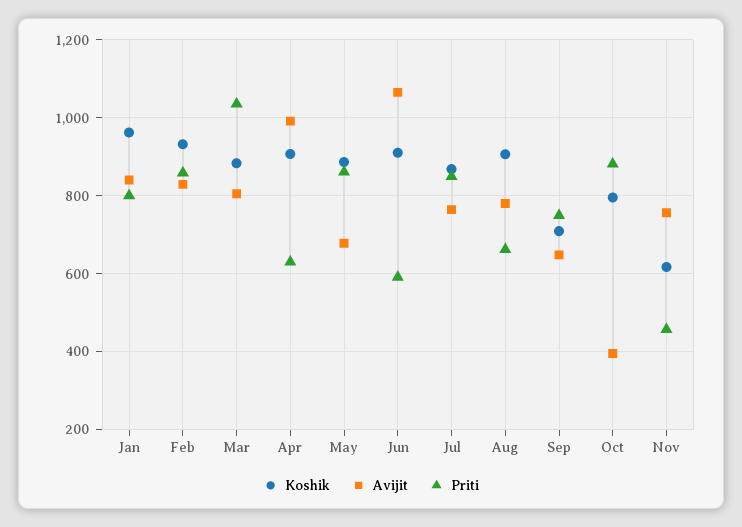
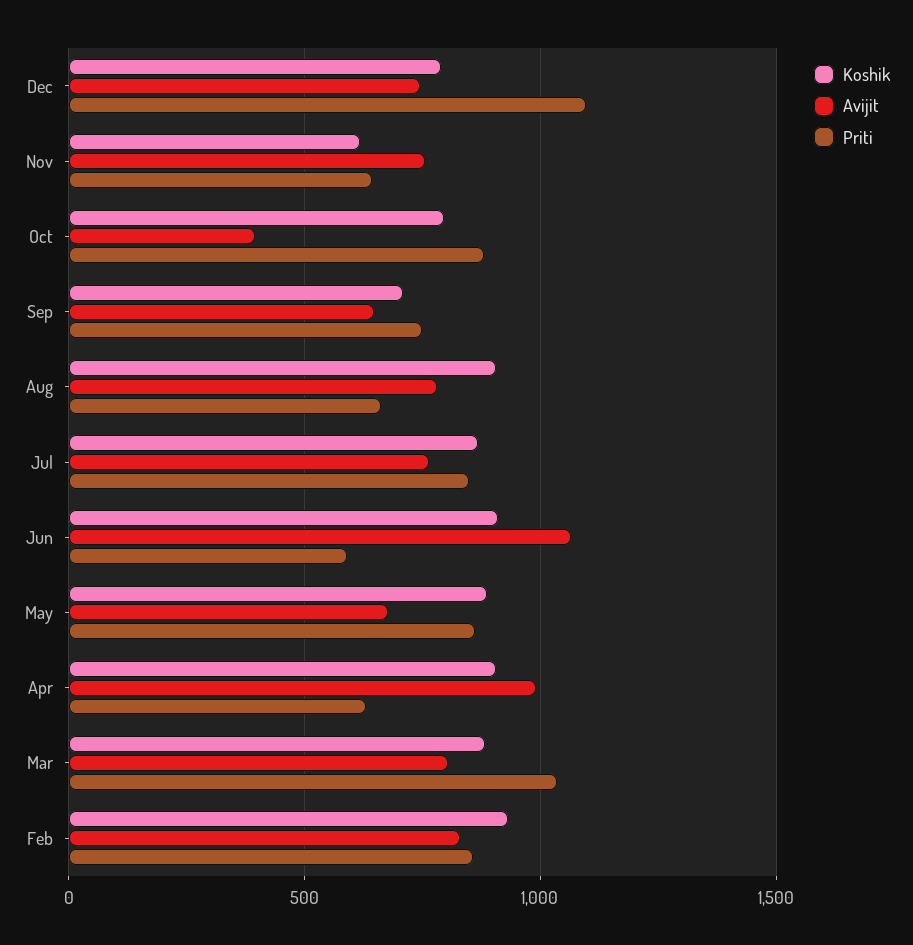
Koshik, Jan: 960 -> none
Avijit, Jan: 840 -> none
Priti, Jan: 800 -> none
Priti, Nov: 460 -> 650
Koshik, Dec: none -> 800
Avijit, Dec: none -> 750
Priti, Dec: none -> 1100

